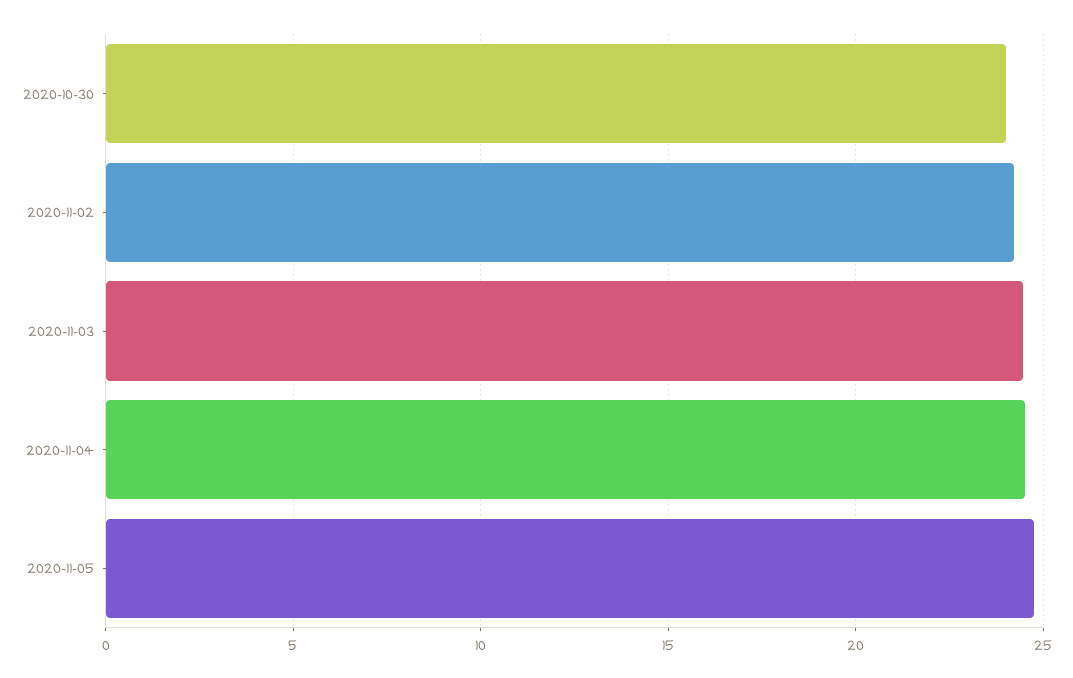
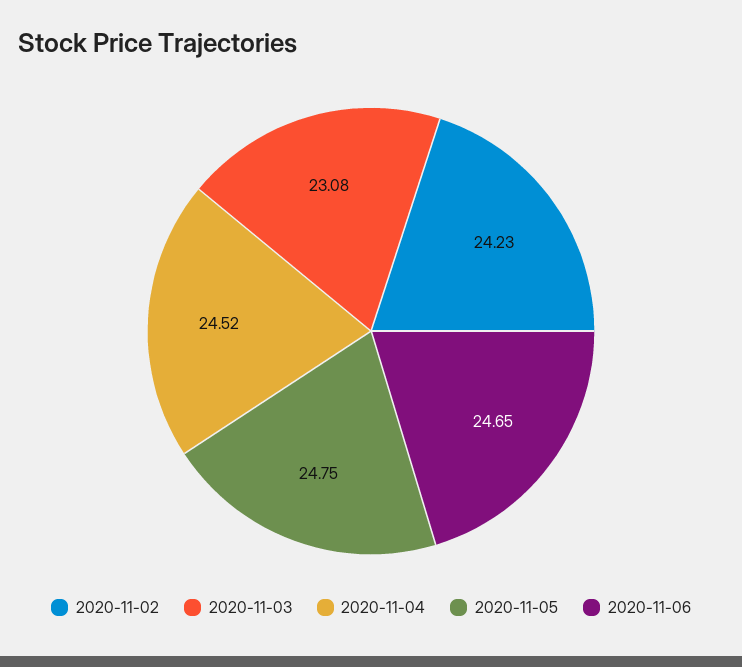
2020-10-30: 24 -> none
2020-11-03: 24.5 -> 23.08
2020-11-06: none -> 24.65

